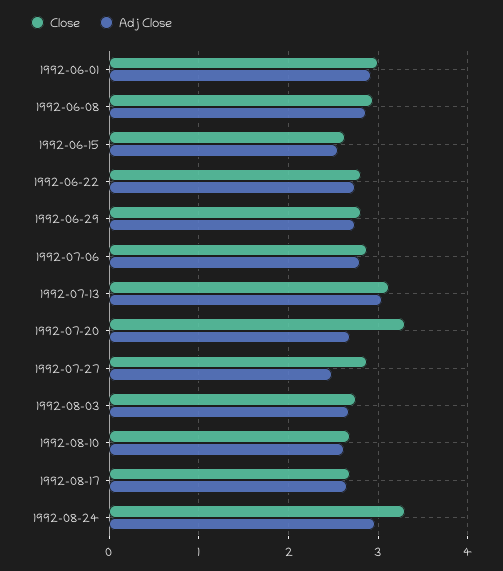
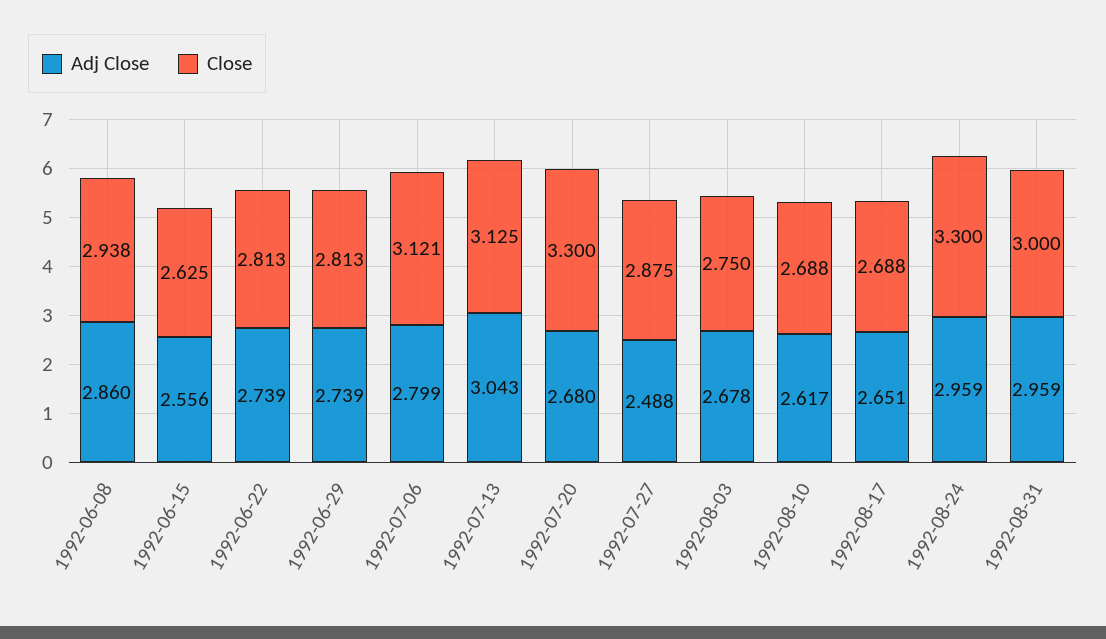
Close, 1992-06-01: 3 -> none
Adj Close, 1992-06-01: 2.9 -> none
Close, 1992-07-06: 2.9 -> 3.121
Adj Close, 1992-08-31: none -> 2.959
Close, 1992-08-31: none -> 3

